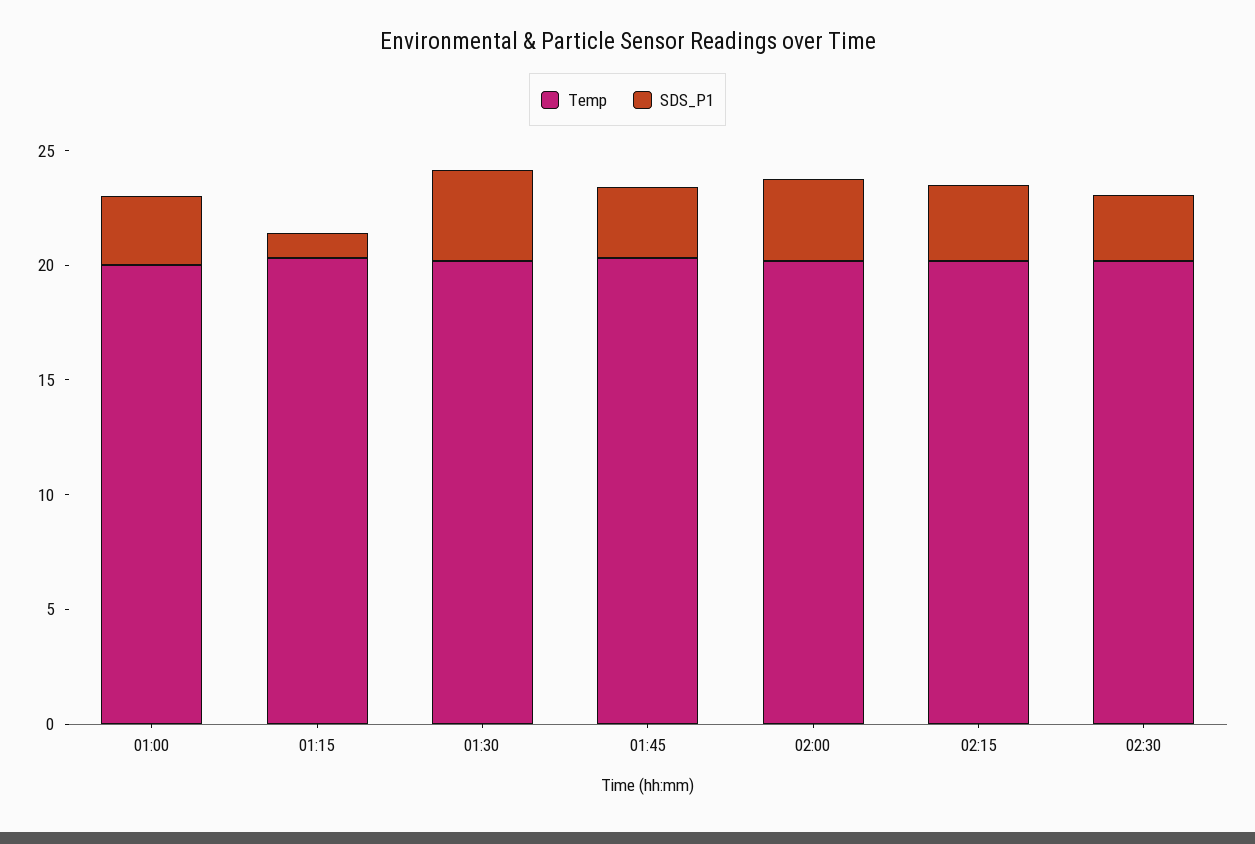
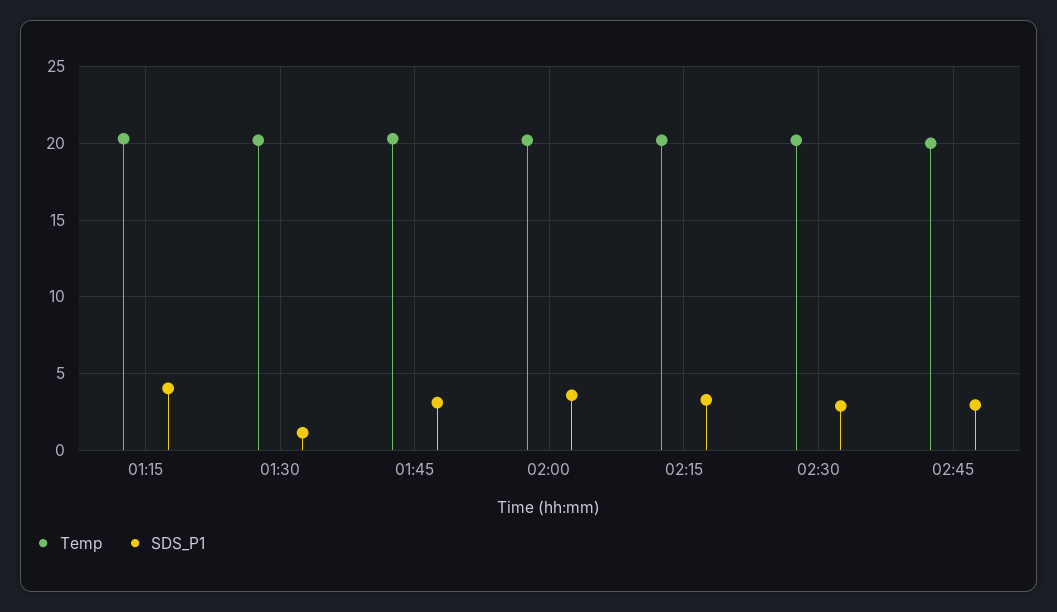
Temp, 01:00: 20 -> none
SDS_P1, 01:00: 3 -> none
SDS_P1, 01:15: 1 -> 4
SDS_P1, 01:30: 4 -> 1
Temp, 02:45: none -> 20
SDS_P1, 02:45: none -> 3

